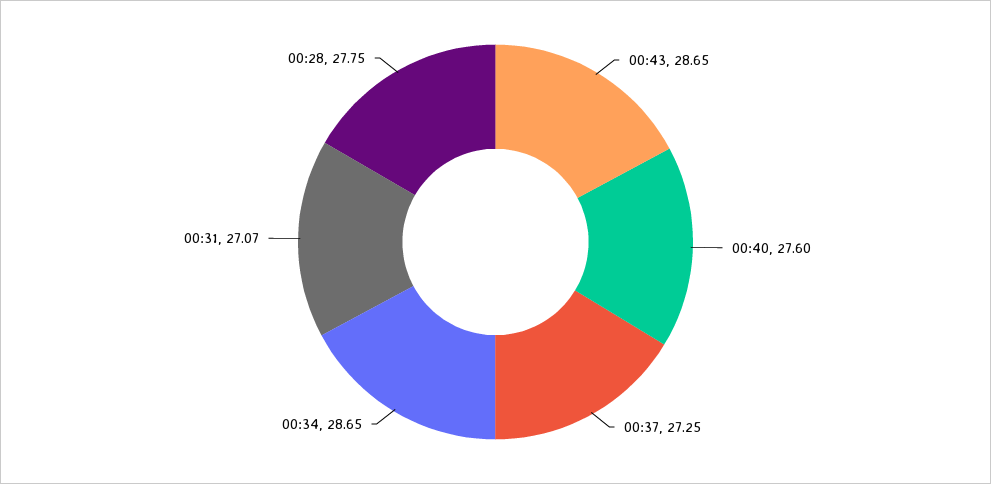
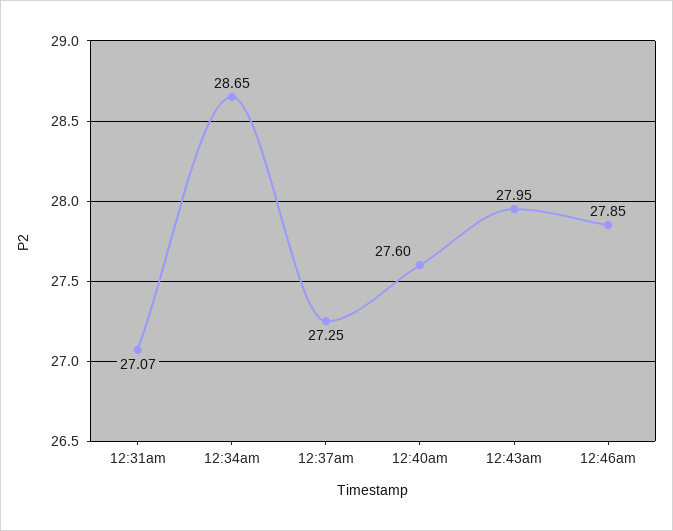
00:43: 28.65 -> 27.95
00:28: 27.75 -> none
12:46am: none -> 27.85

